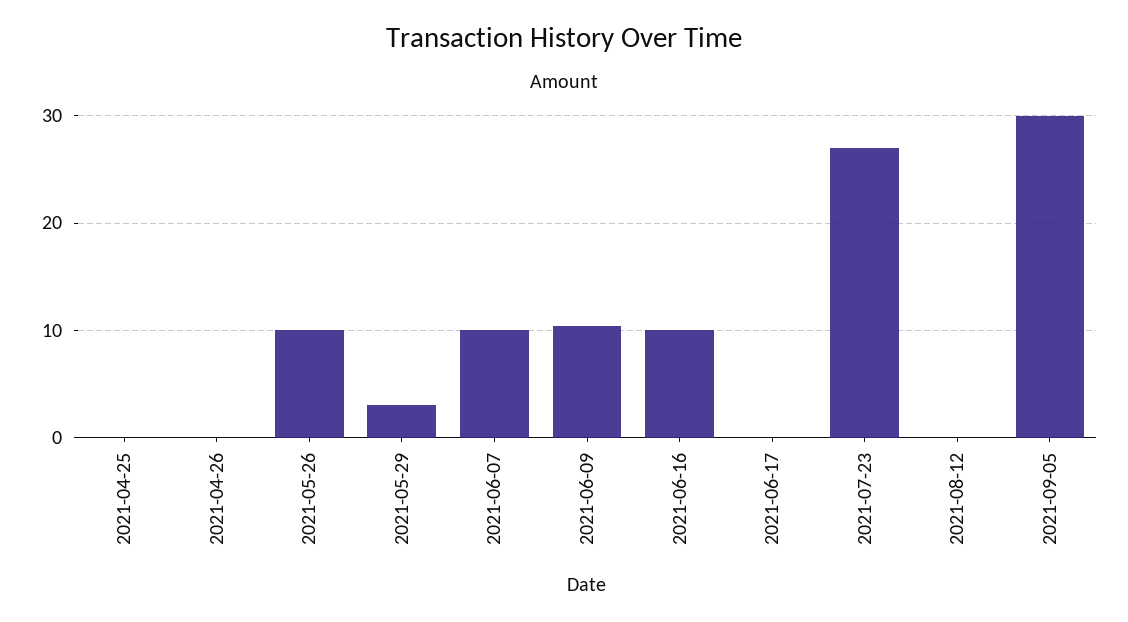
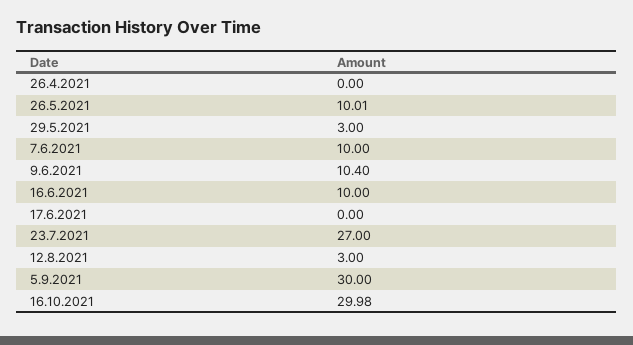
2021-04-25: 0 -> none
2021-08-12: 0 -> 3
16.10.2021: none -> 29.98

